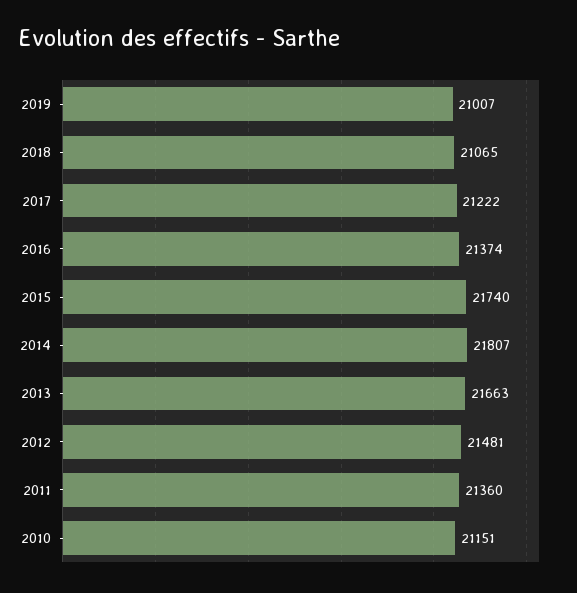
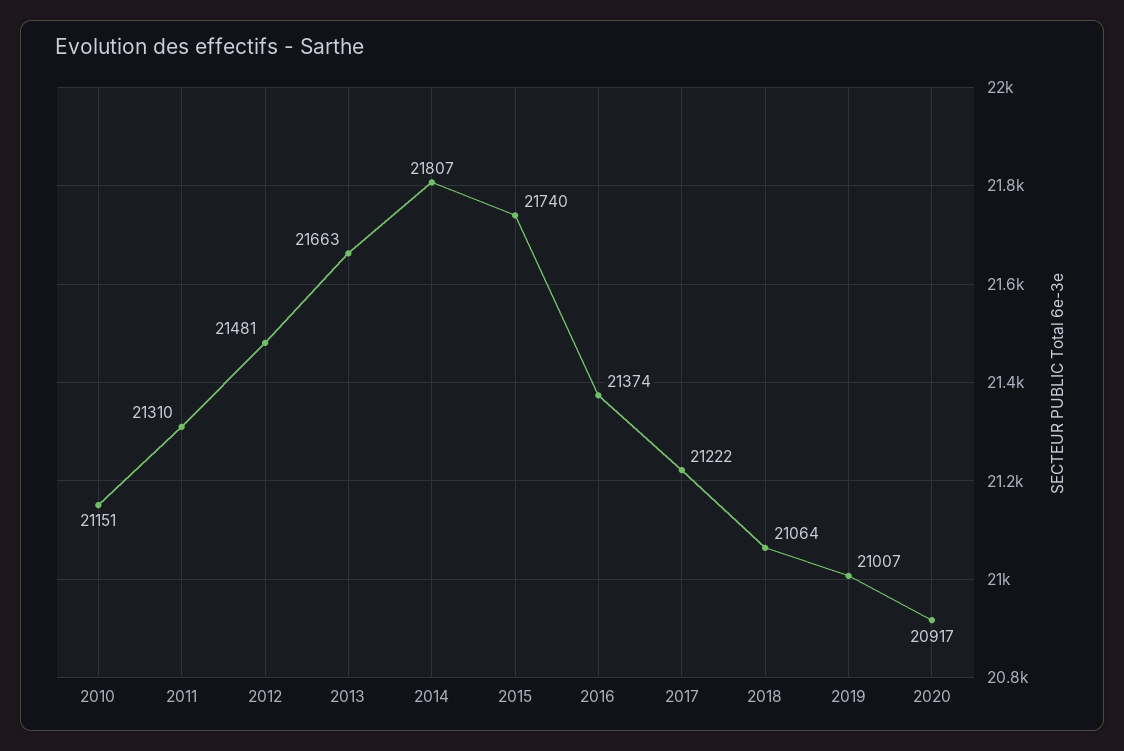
2018: 21065 -> 21064
2011: 21360 -> 21310
2020: none -> 20917

